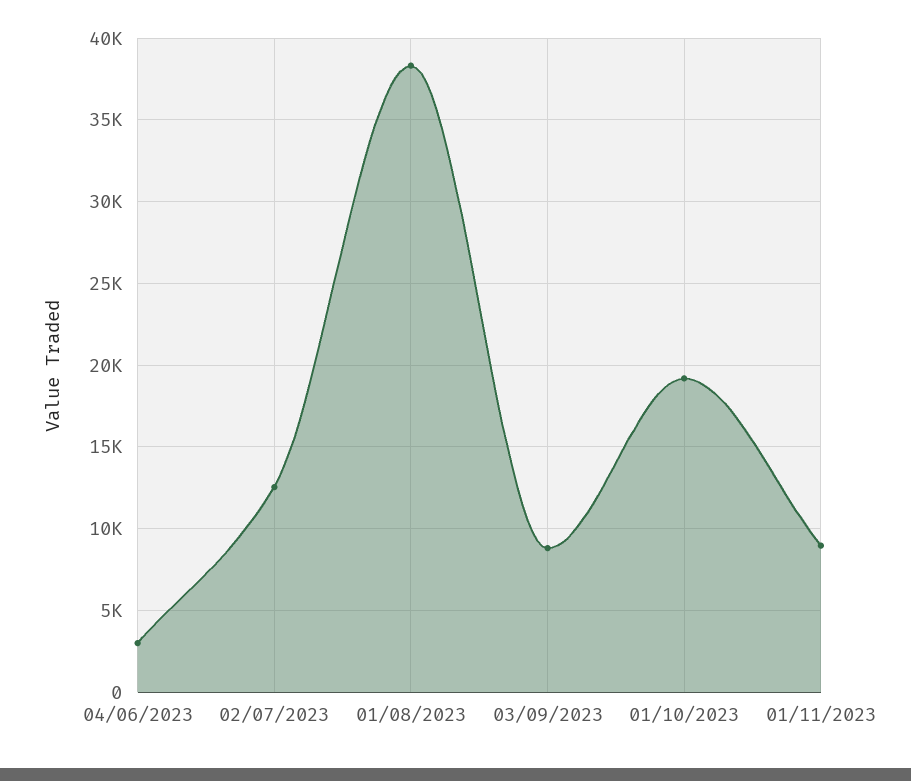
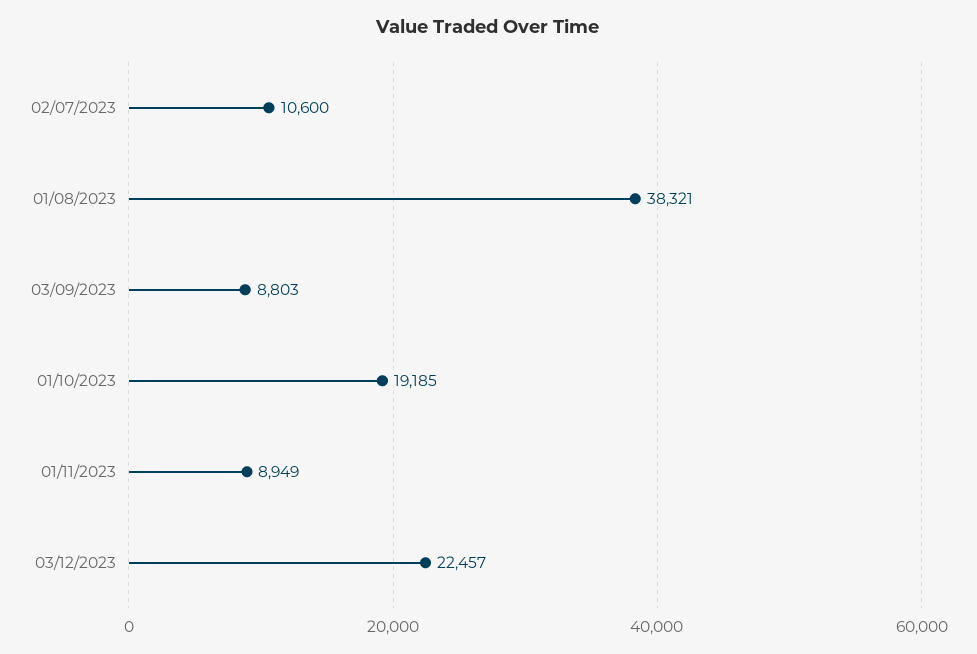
04/06/2023: 3000 -> none
02/07/2023: 12500 -> 10600
03/12/2023: none -> 22457

